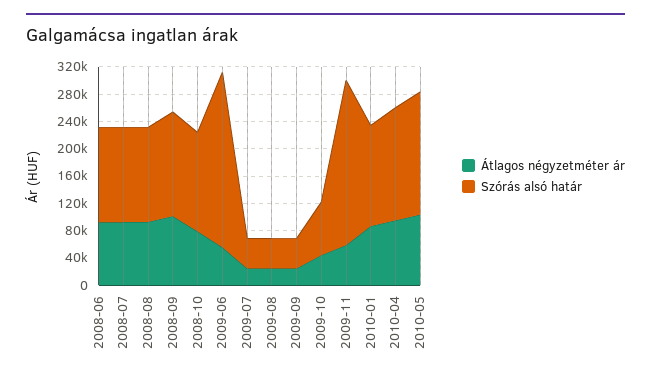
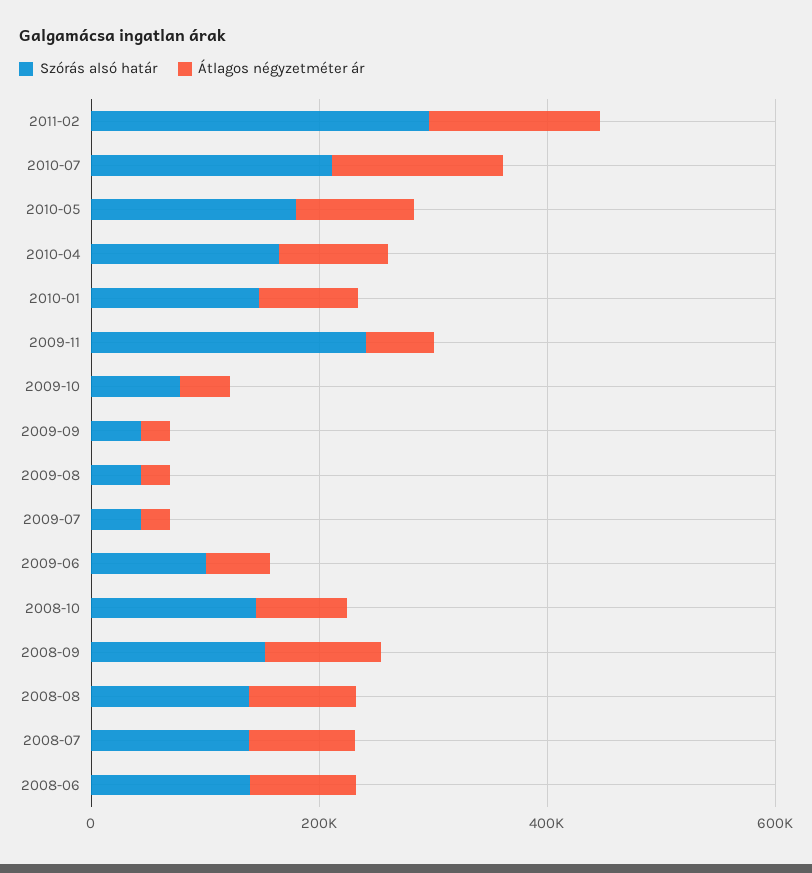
Szórás alsó határ, 2009-06: 260000 -> 100000
Szórás alsó határ, 2011-02: none -> 300000
Átlagos négyzetméter ár, 2011-02: none -> 150000
Szórás alsó határ, 2010-07: none -> 200000
Átlagos négyzetméter ár, 2010-07: none -> 150000

